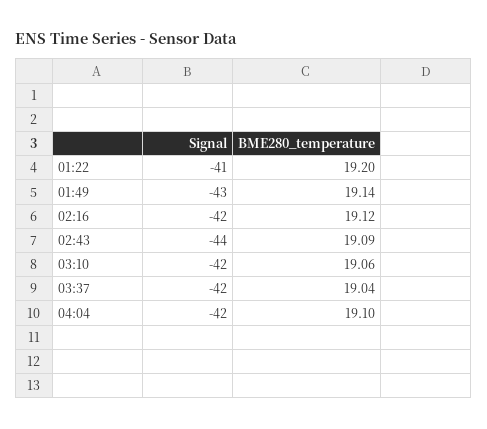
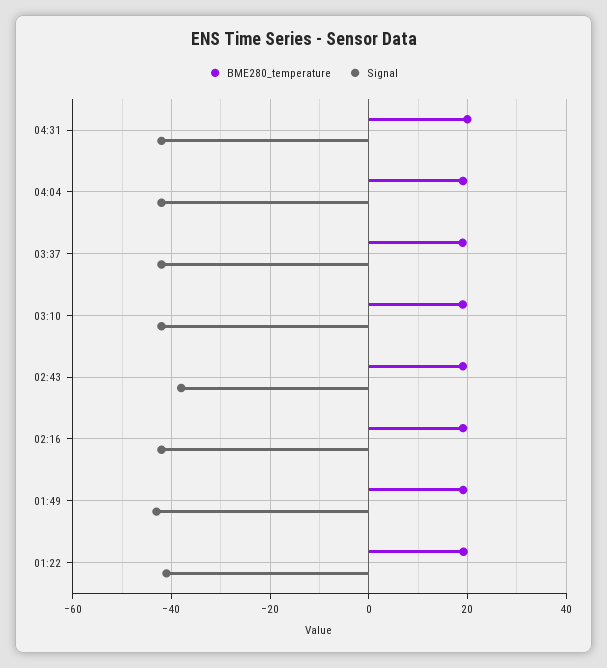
Signal, 02:43: -44 -> -38
BME280_temperature, 04:31: none -> 20
Signal, 04:31: none -> -42

